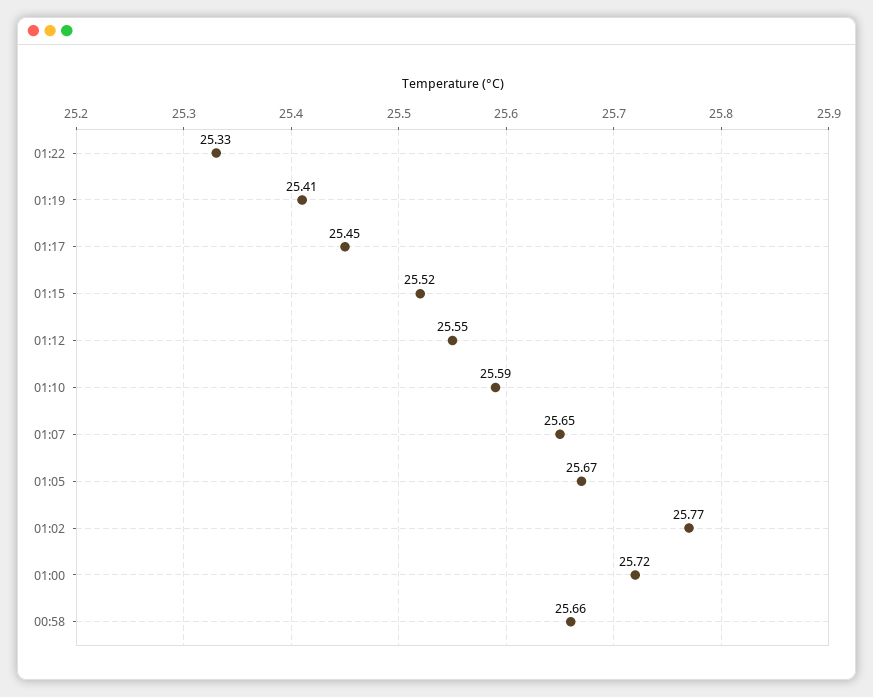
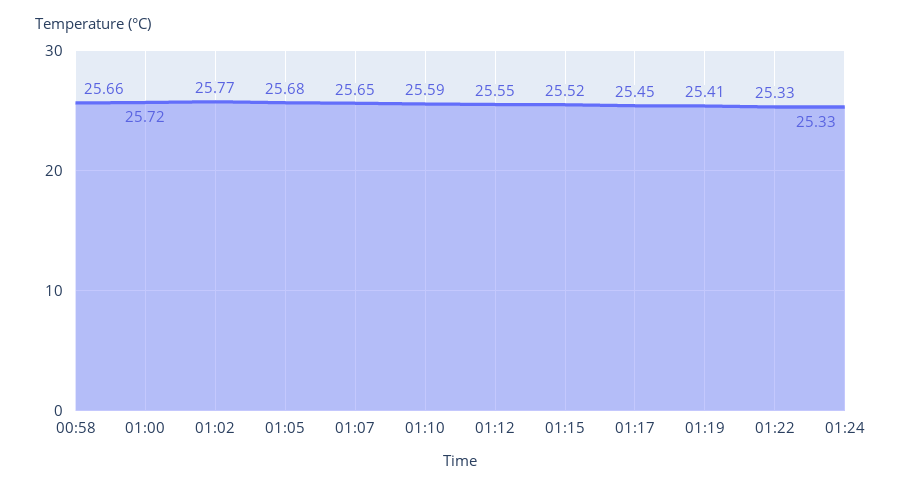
01:05: 25.67 -> 25.68
01:24: none -> 25.33

